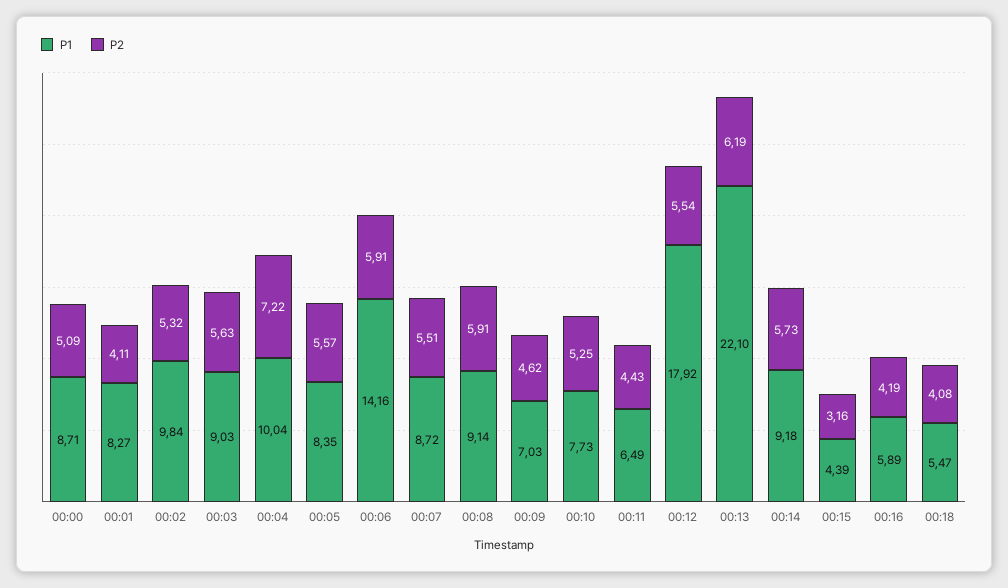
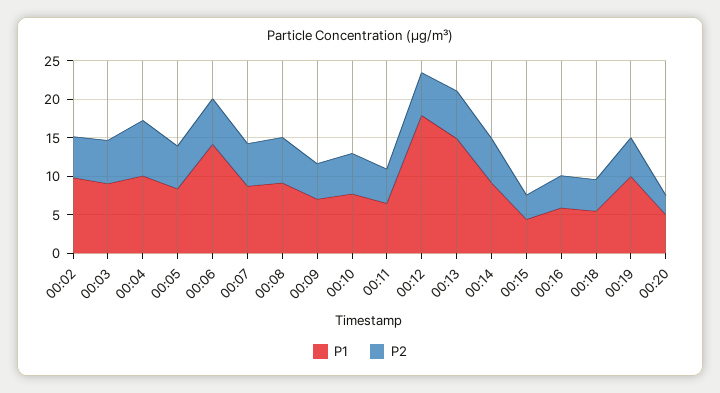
P1, 00:00: 8.71 -> none
P2, 00:00: 5.09 -> none
P1, 00:01: 8.27 -> none
P2, 00:01: 4.11 -> none
P1, 00:13: 22.1 -> 15
P1, 00:19: none -> 10
P2, 00:19: none -> 5
P1, 00:20: none -> 5
P2, 00:20: none -> 2.5

